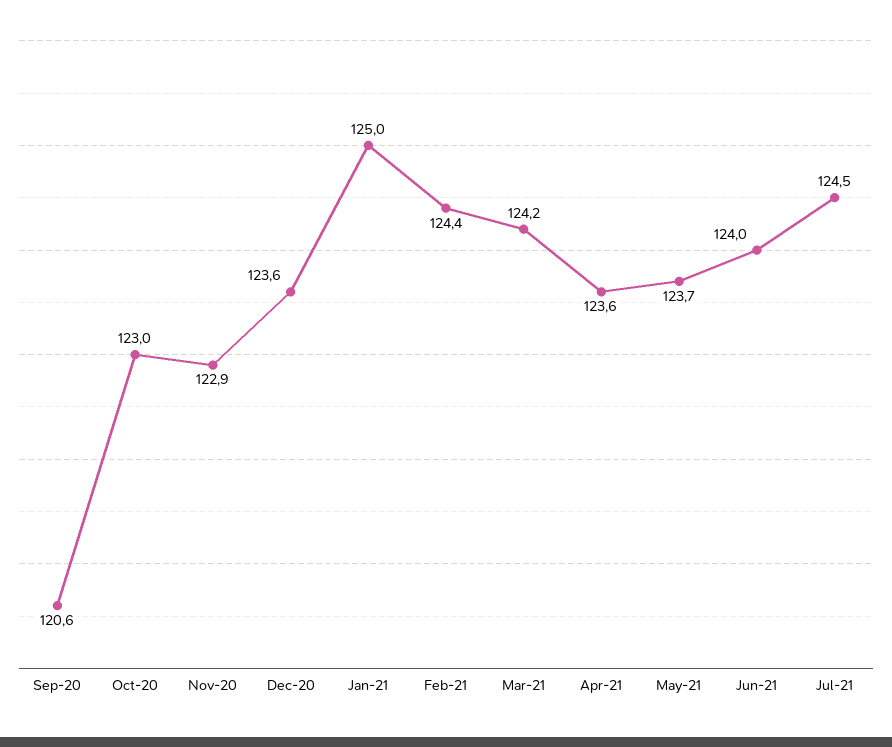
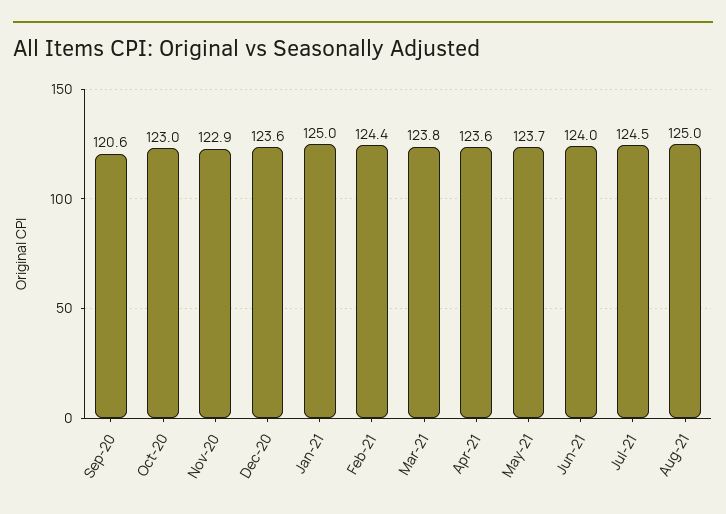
Mar-21: 124.2 -> 123.8
Aug-21: none -> 125

